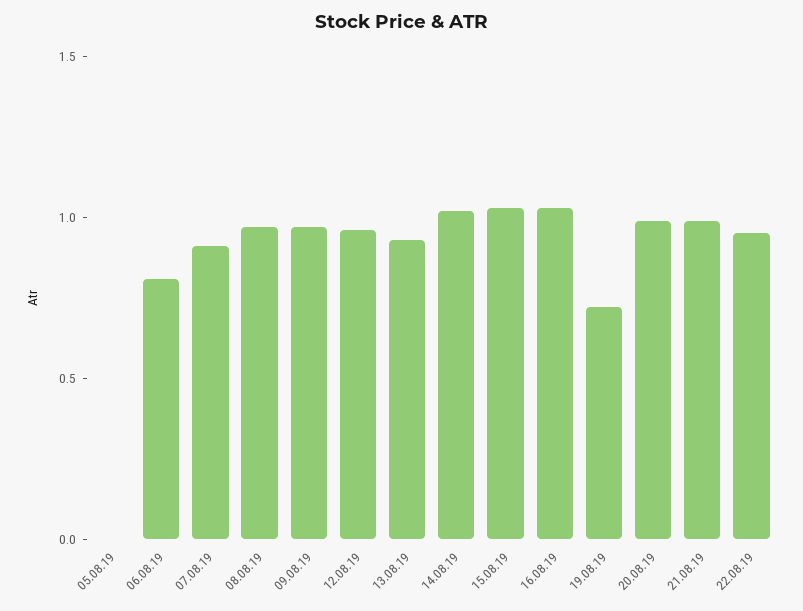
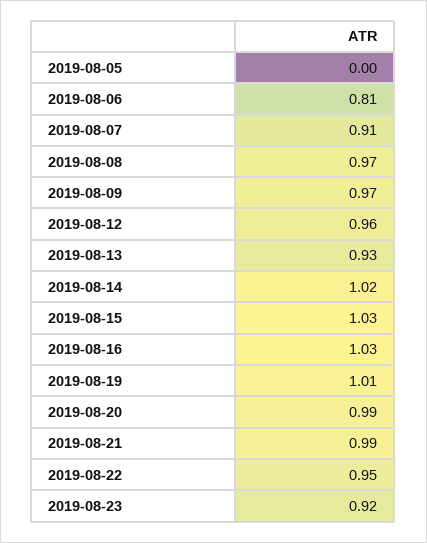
19.08.19: 0.7 -> 1.01
2019-08-23: none -> 0.92

